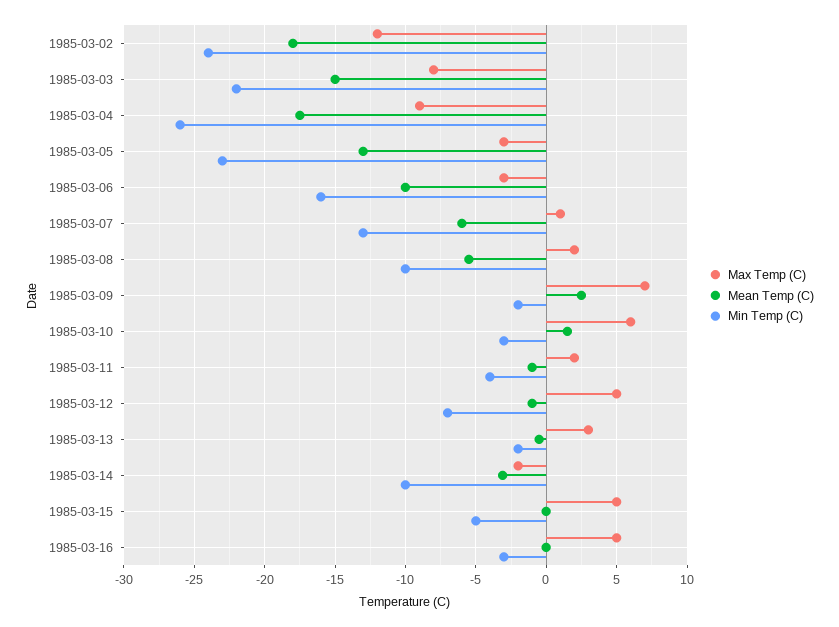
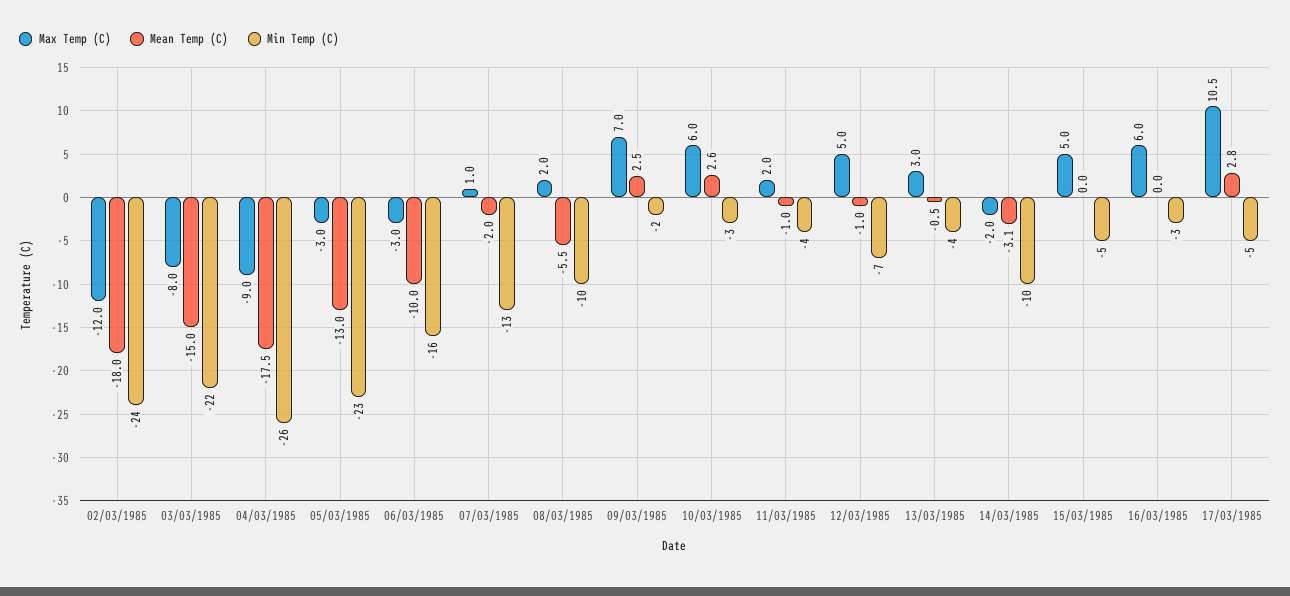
Mean Temp (C), 1985-03-07: -6 -> -2
Mean Temp (C), 1985-03-10: 1.5 -> 2.6
Min Temp (C), 1985-03-13: -2 -> -4
Max Temp (C), 1985-03-16: 5 -> 6
Max Temp (C), 17/03/1985: none -> 10.5
Mean Temp (C), 17/03/1985: none -> 2.8
Min Temp (C), 17/03/1985: none -> -5

